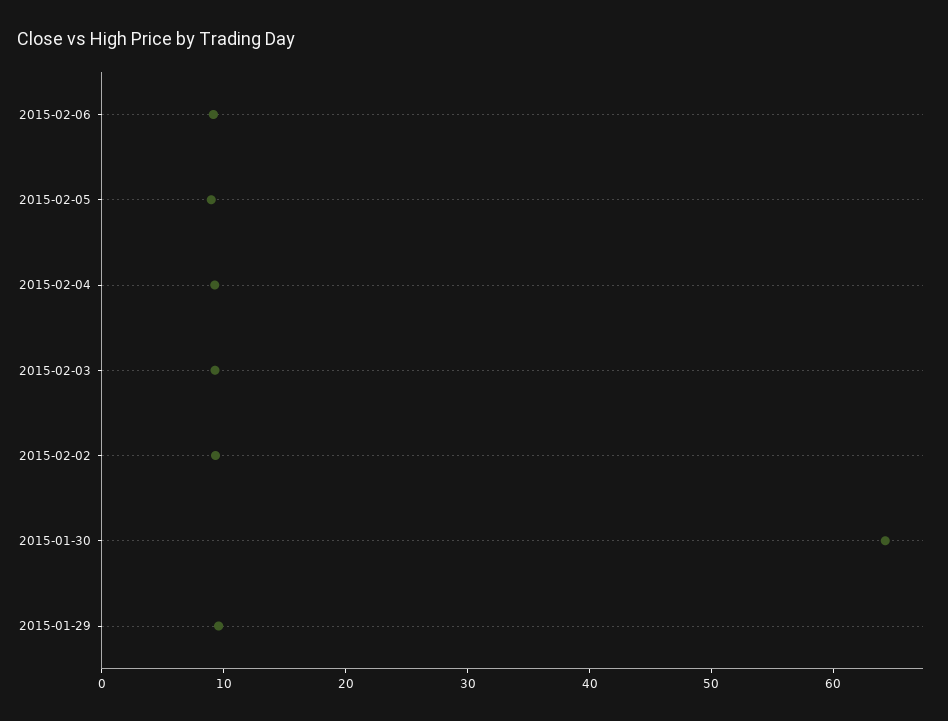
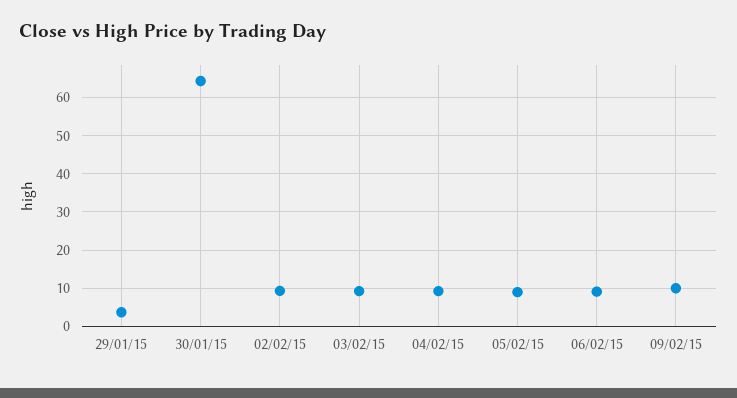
2015-01-29: 10 -> 4
09/02/15: none -> 10

